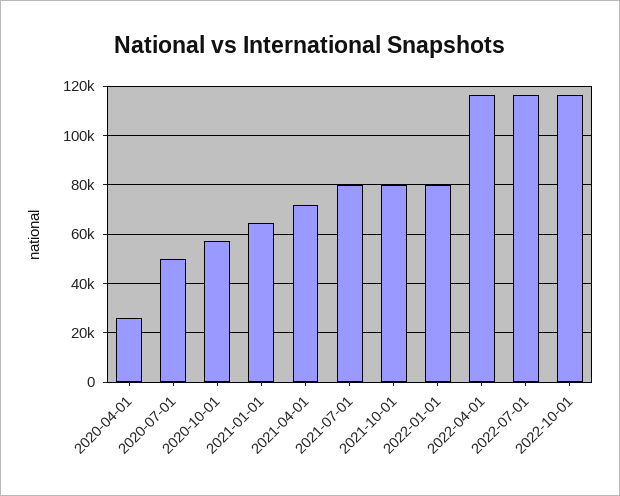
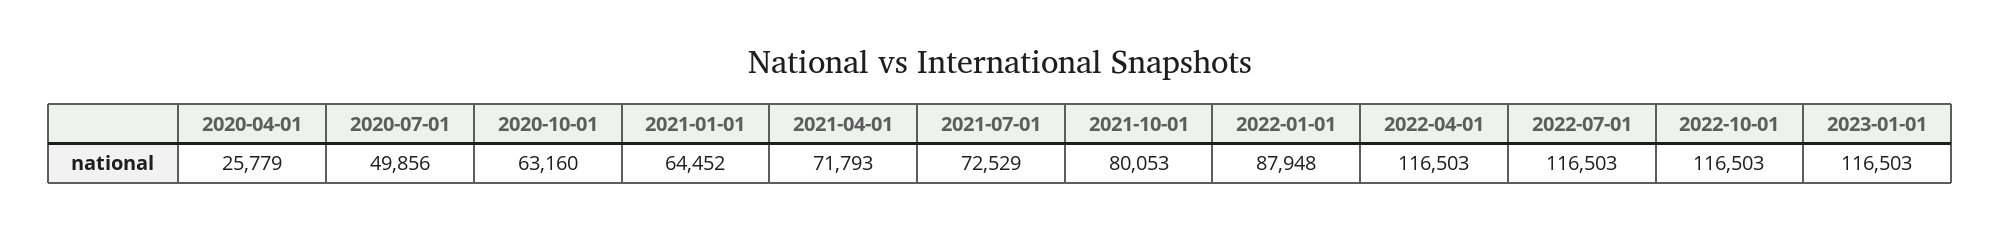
2020-10-01: 57500 -> 63160
2021-07-01: 80000 -> 72529
2022-01-01: 80000 -> 87948
2023-01-01: none -> 116503

